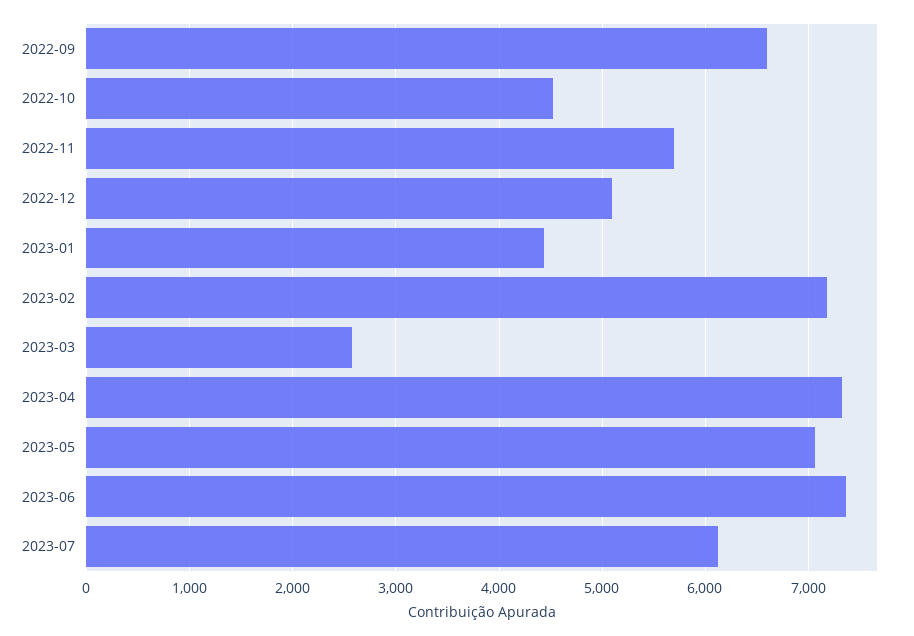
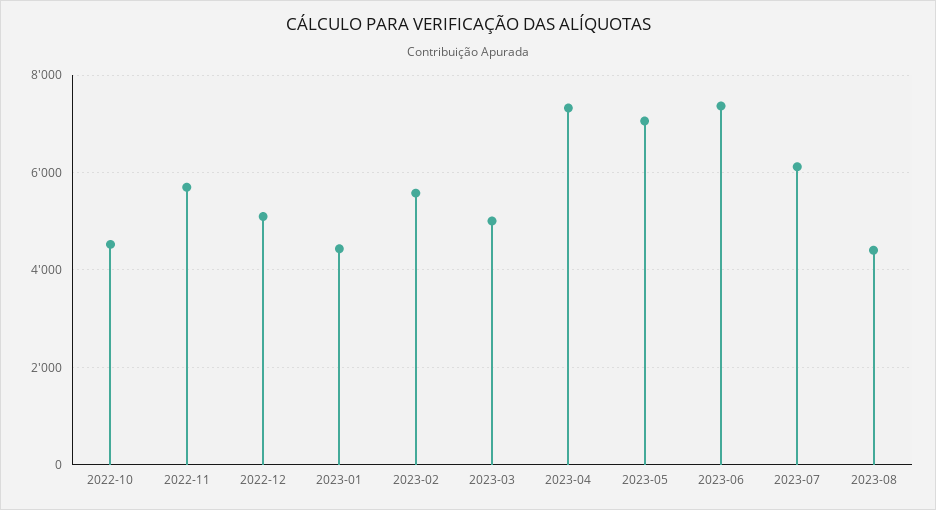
2022-09: 6600 -> none
2023-02: 7200 -> 5600
2023-03: 2600 -> 5000
2023-08: none -> 4400

